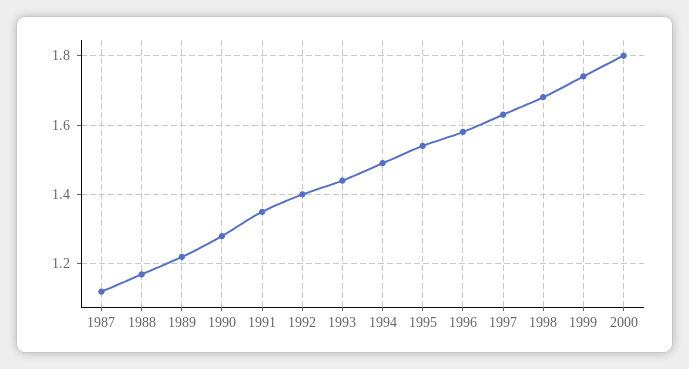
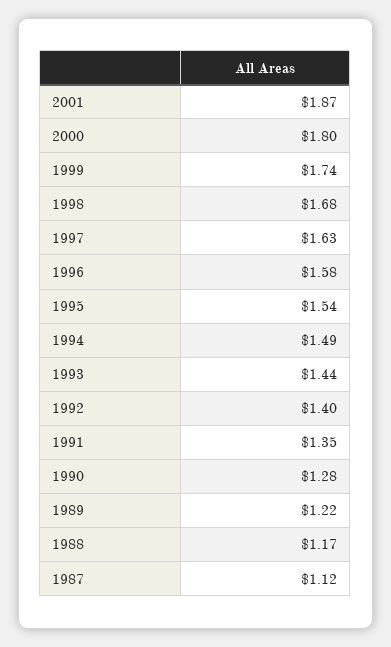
2001: none -> 1.87

